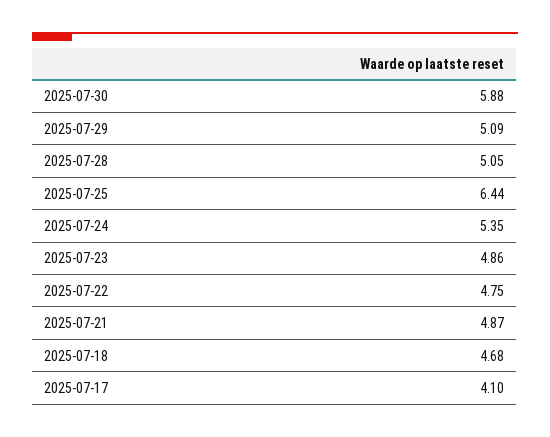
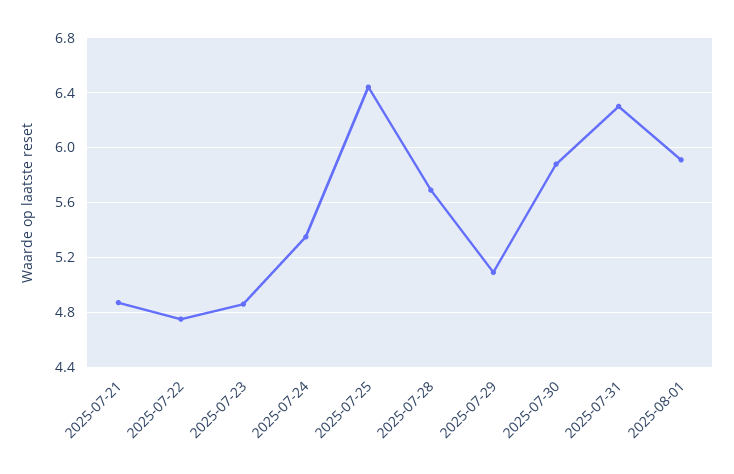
2025-07-28: 5.05 -> 5.7
2025-07-18: 4.68 -> none
2025-07-17: 4.1 -> none
2025-07-31: none -> 6.3
2025-08-01: none -> 5.9

